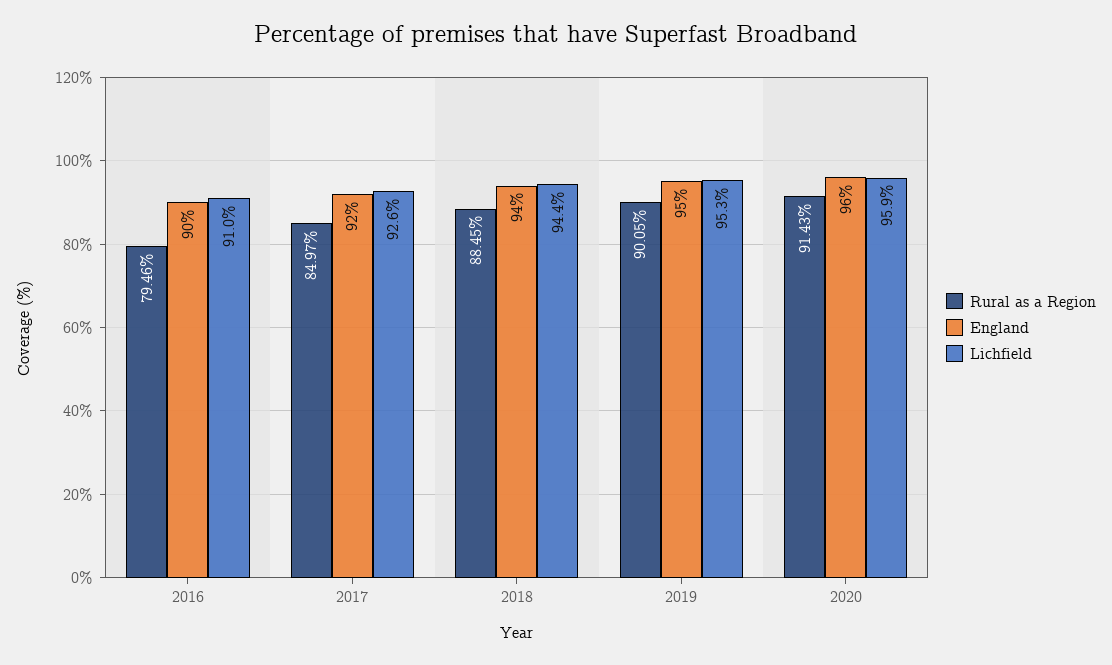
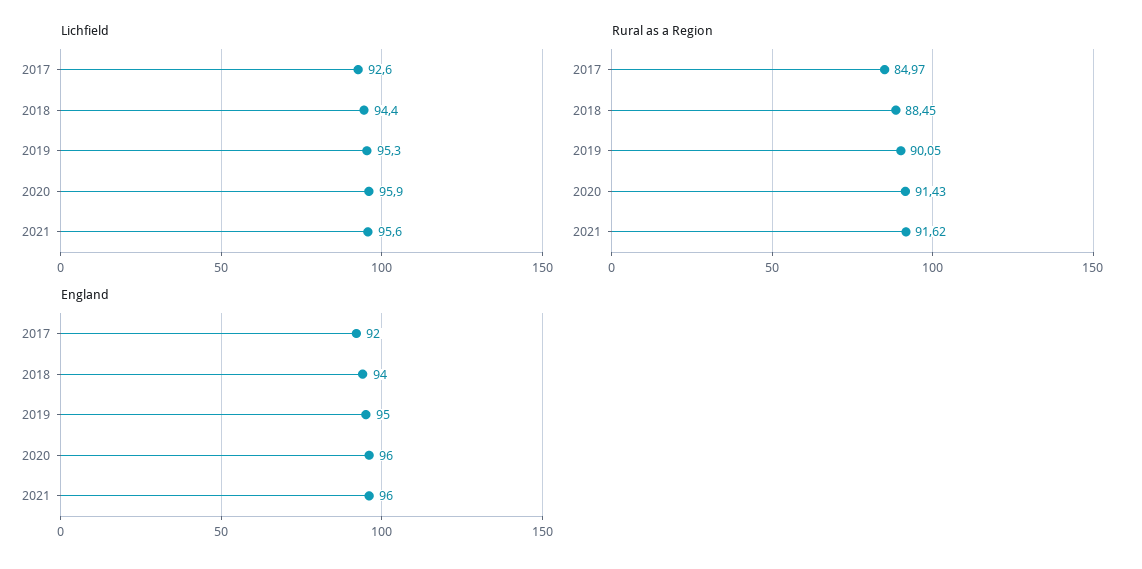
Rural as a Region, 2016: 79.46 -> none
England, 2016: 90 -> none
Lichfield, 2016: 91 -> none
Lichfield, 2021: none -> 95.6
Rural as a Region, 2021: none -> 91.62
England, 2021: none -> 96

